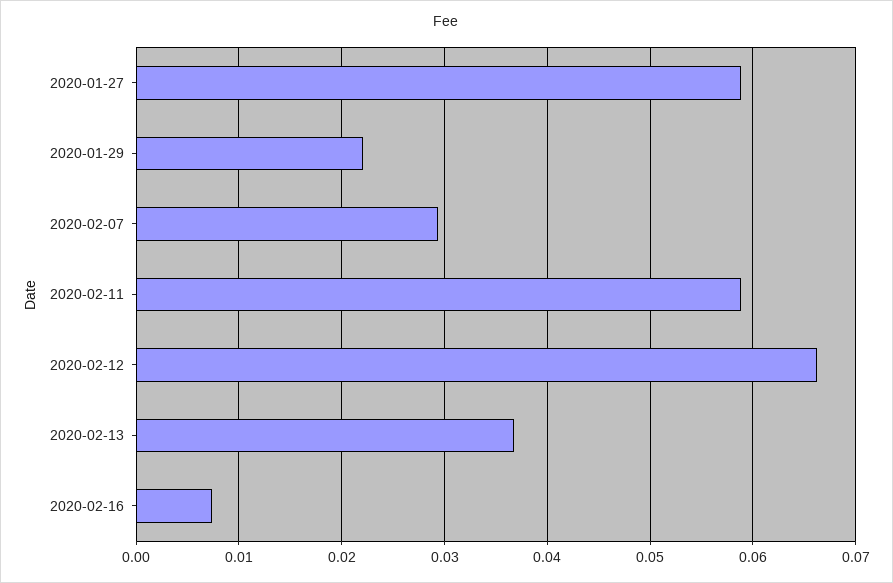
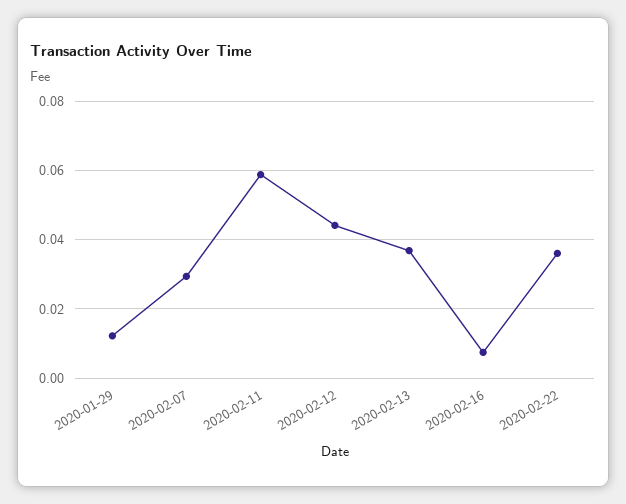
2020-01-27: 0.059 -> none
2020-01-29: 0.022 -> 0.012
2020-02-12: 0.066 -> 0.044
2020-02-22: none -> 0.036

